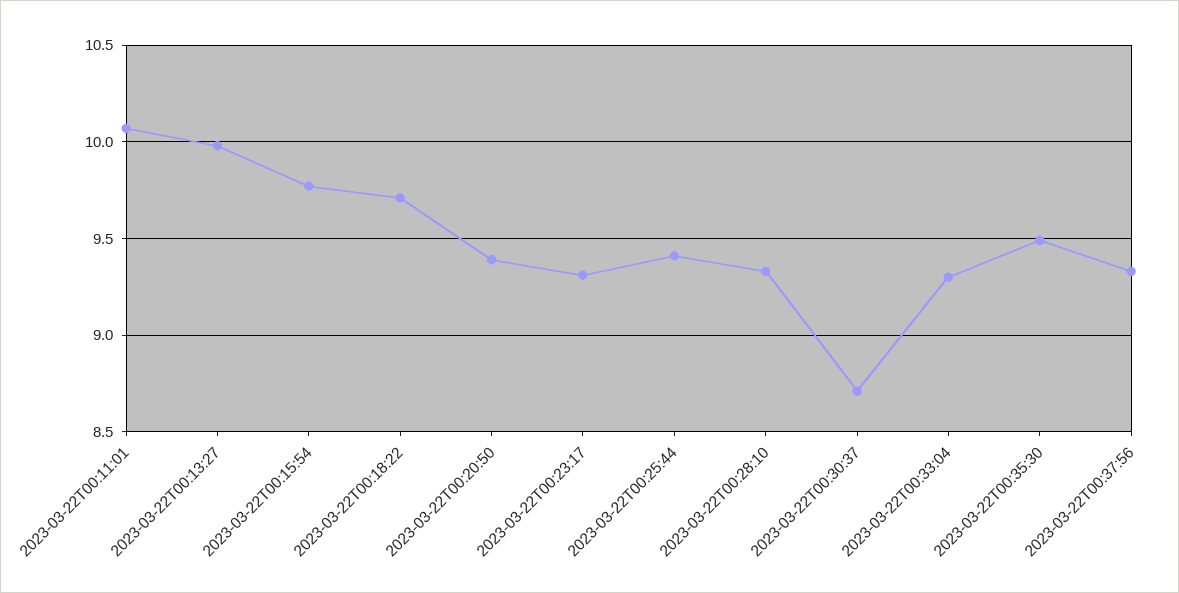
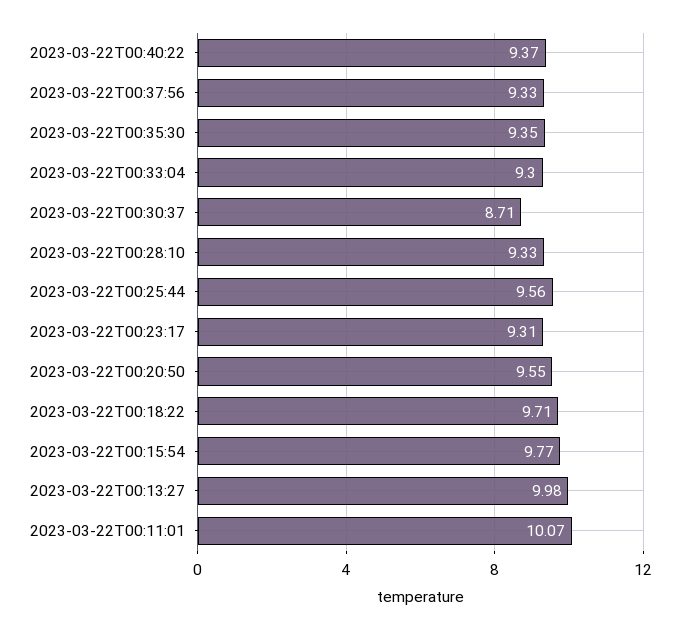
2023-03-22T00:20:50: 9.4 -> 9.55
2023-03-22T00:25:44: 9.4 -> 9.56
2023-03-22T00:35:30: 9.5 -> 9.35
2023-03-22T00:40:22: none -> 9.37

